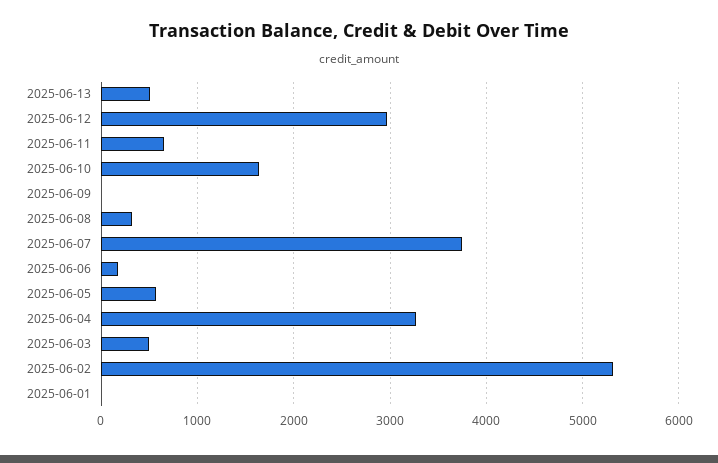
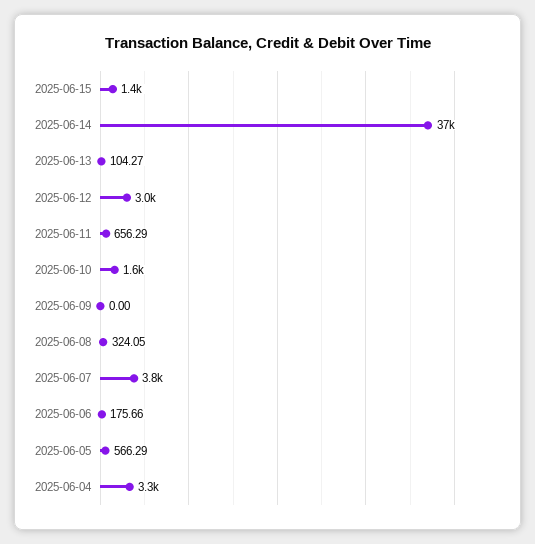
2025-06-13: 500 -> 104.27
2025-06-03: 500 -> none
2025-06-02: 5300 -> none
2025-06-01: 0 -> none
2025-06-15: none -> 1400
2025-06-14: none -> 37000

